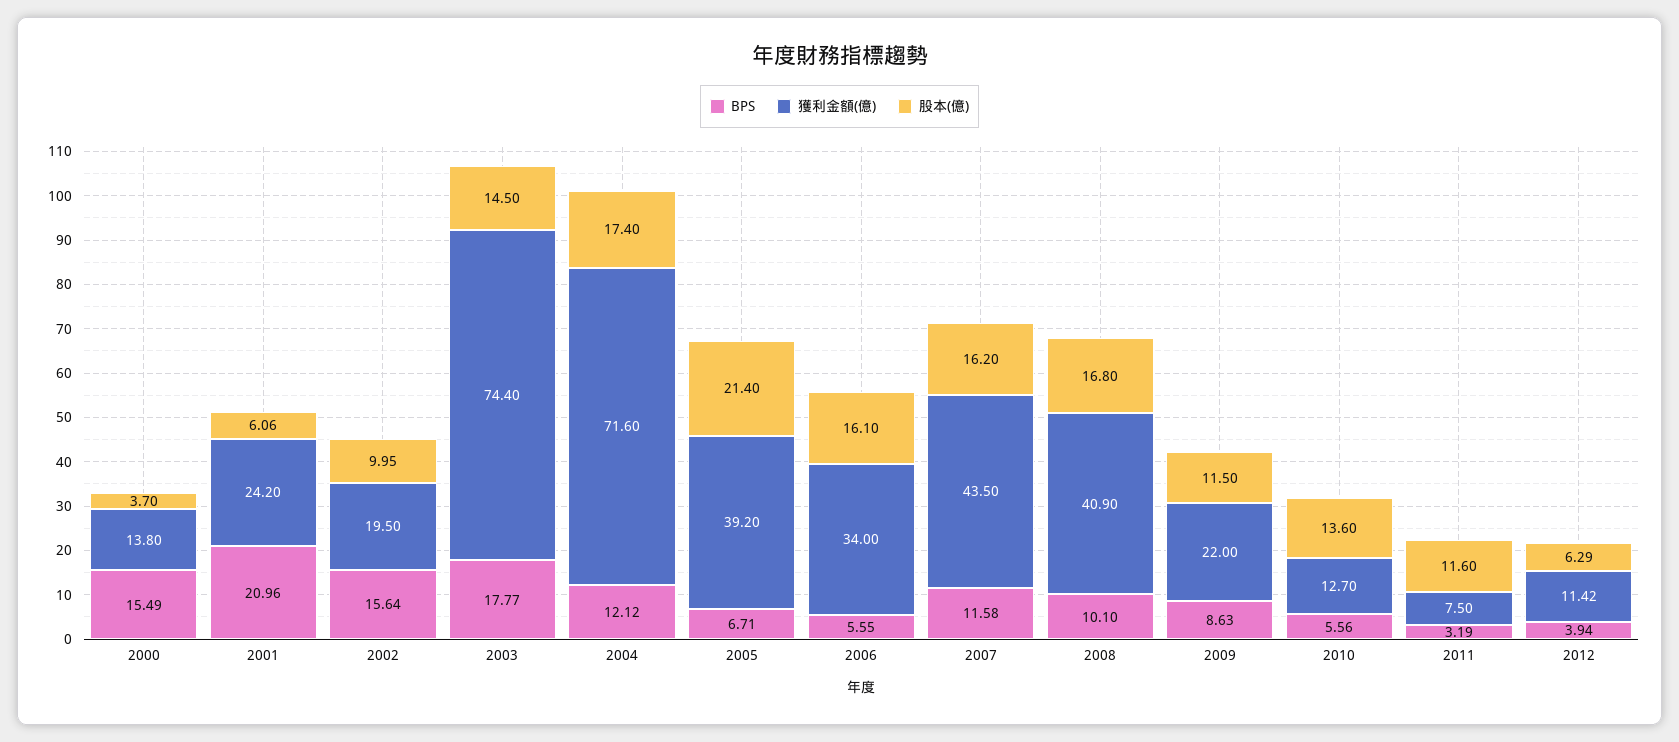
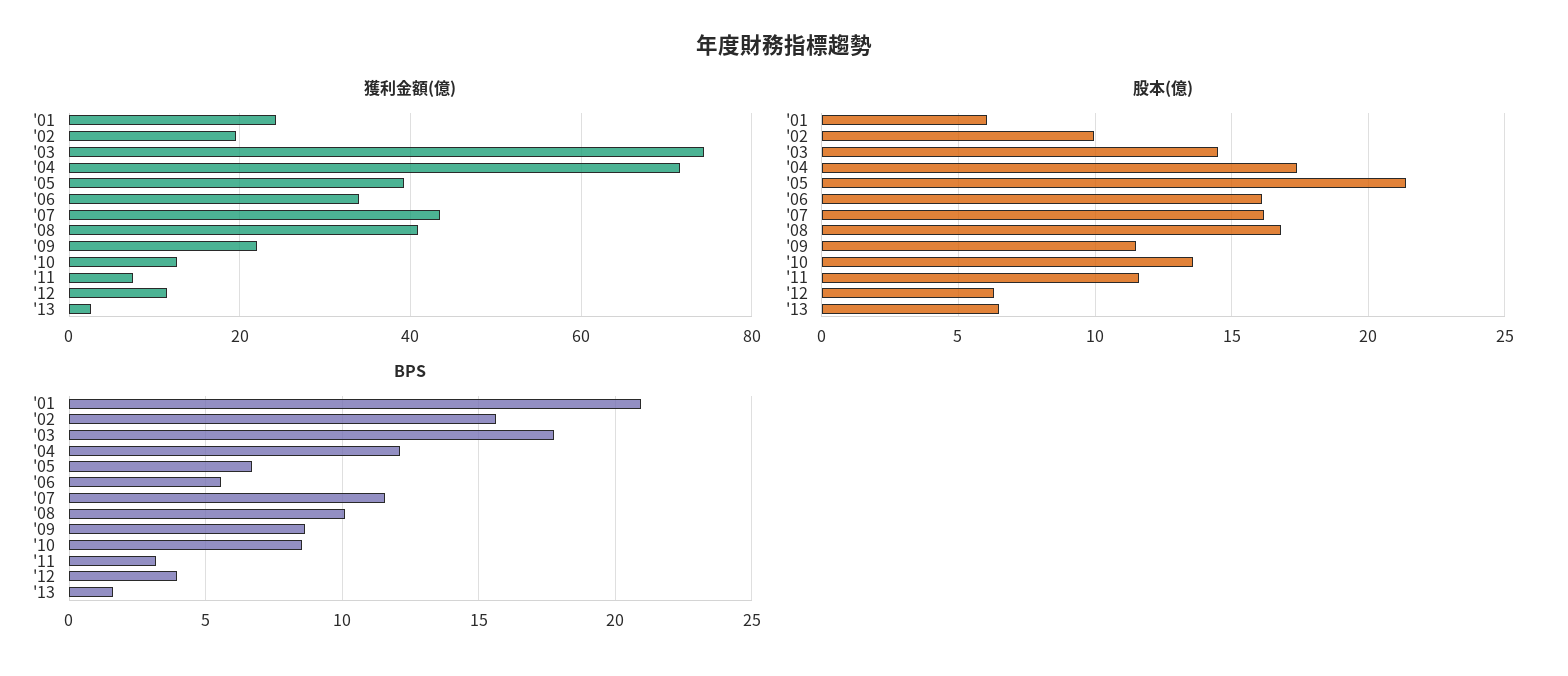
BPS, 2000: 15.49 -> none
獲利金額(億), 2000: 13.8 -> none
股本(億), 2000: 3.7 -> none
BPS, 2010: 5.56 -> 8.5
獲利金額(億), '13: none -> 2
股本(億), '13: none -> 6.5
BPS, '13: none -> 1.5

